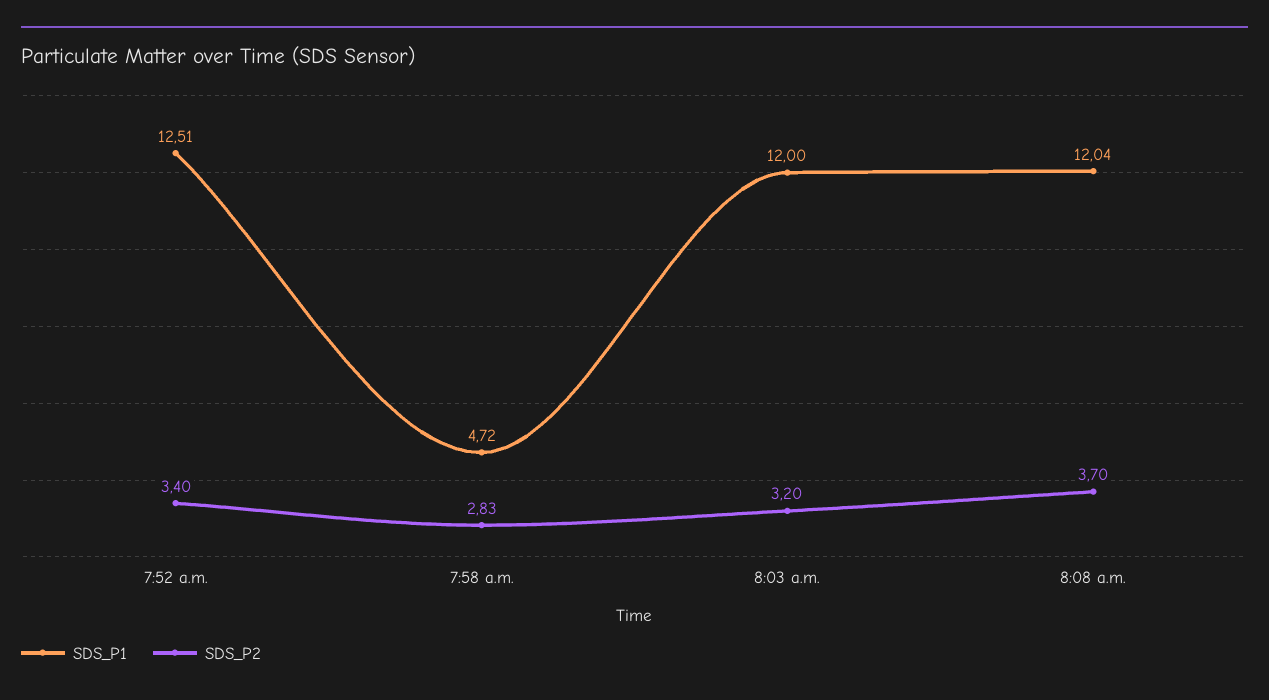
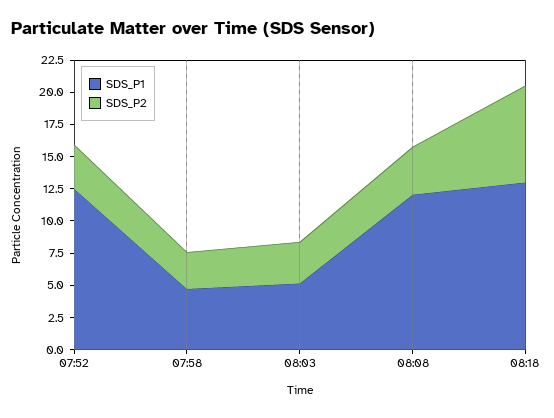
SDS_P1, 8:03 a.m.: 12 -> 5
SDS_P1, 08:18: none -> 12.5
SDS_P2, 08:18: none -> 7.5

